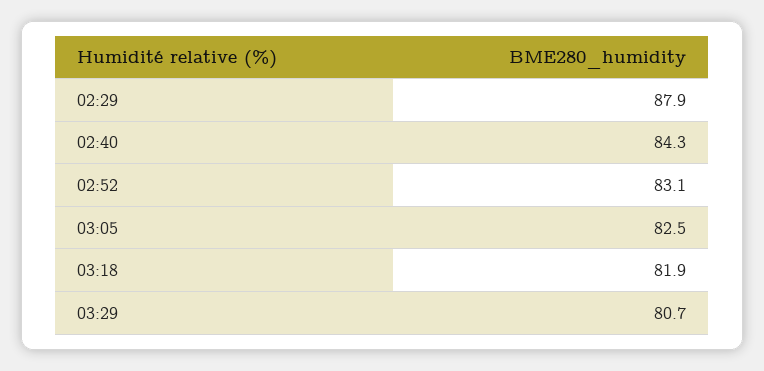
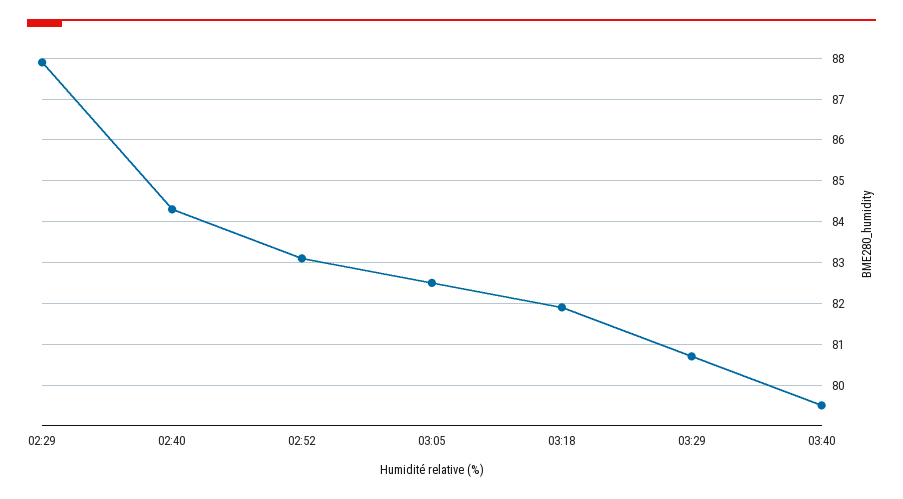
03:40: none -> 79.5

